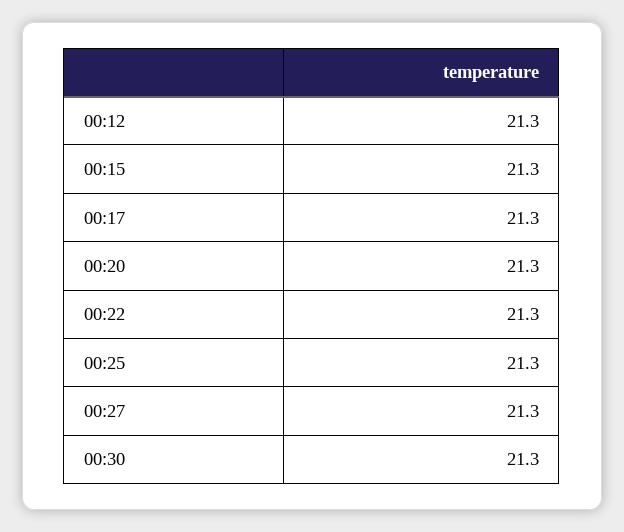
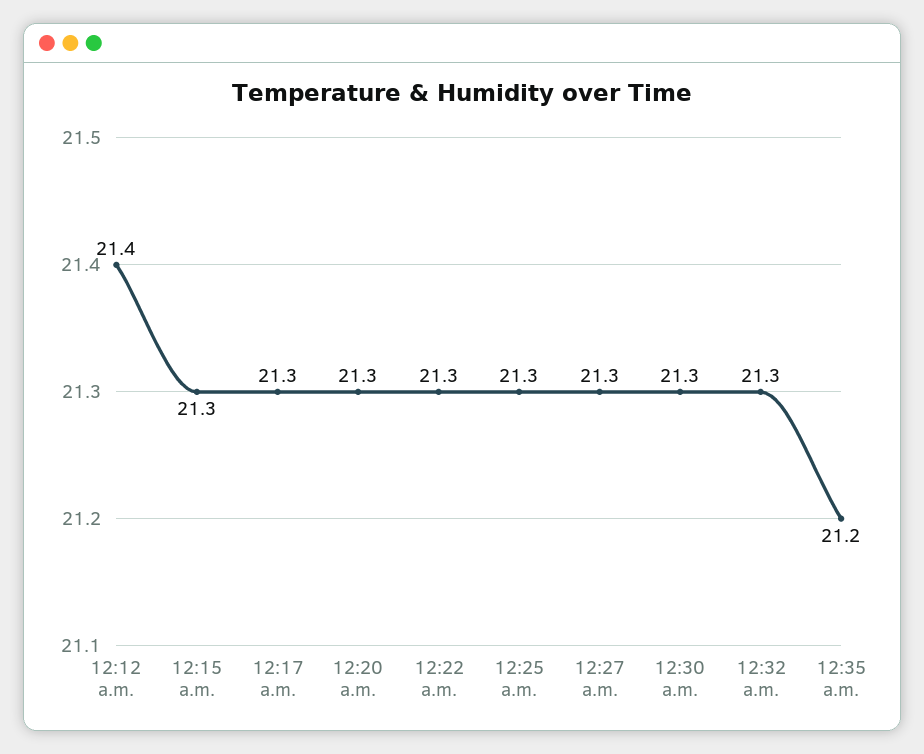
00:12: 21.3 -> 21.4
12:32 a.m.: none -> 21.3
12:35 a.m.: none -> 21.2

